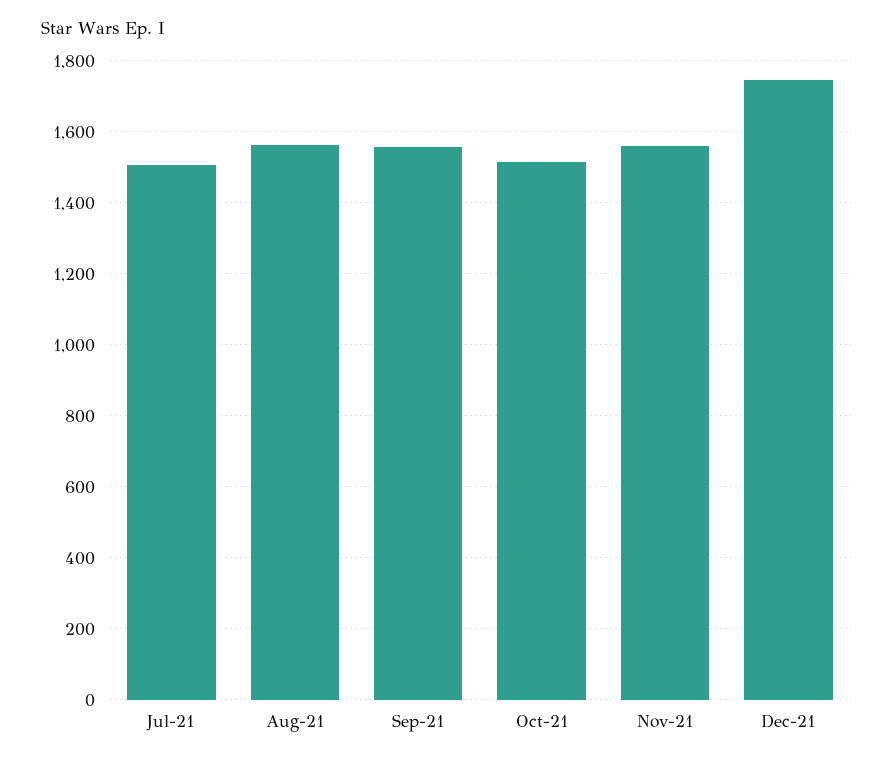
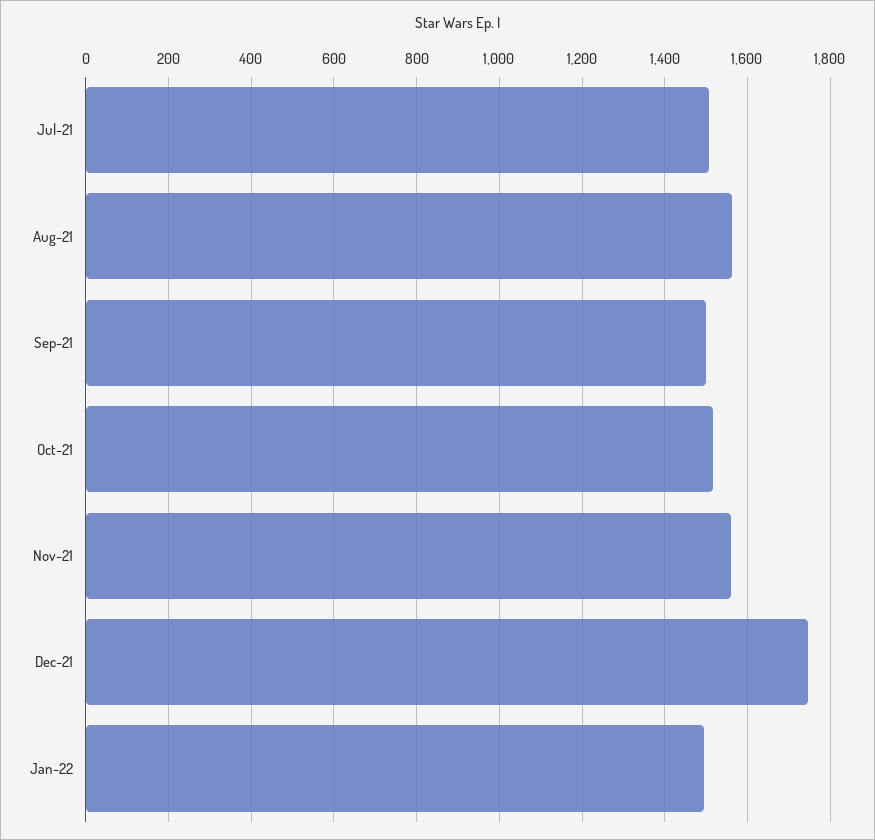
Sep-21: 1560 -> 1500
Jan-22: none -> 1500

